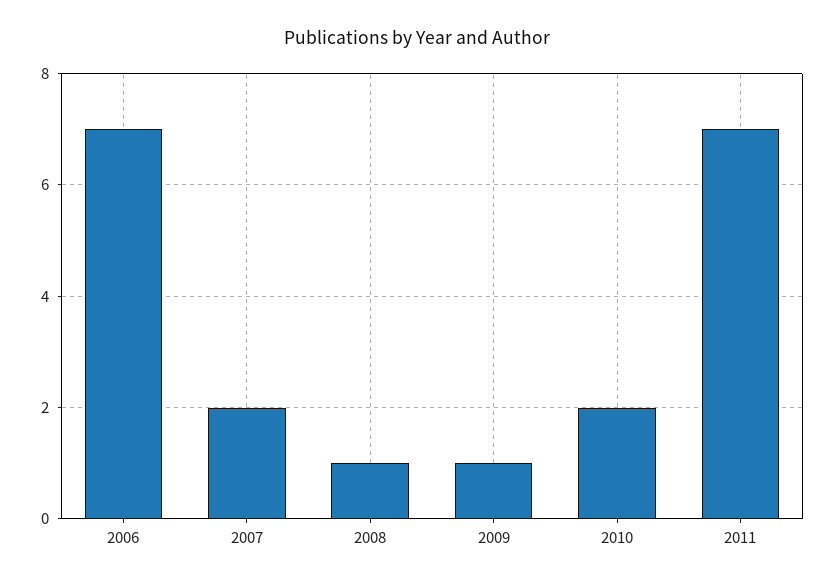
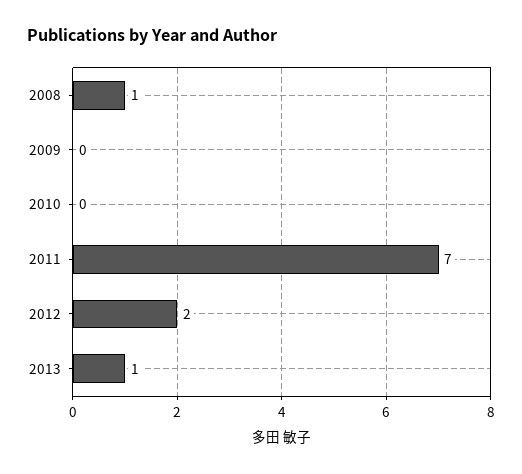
2006: 7 -> none
2007: 2 -> none
2009: 1 -> 0
2010: 2 -> 0
2012: none -> 2
2013: none -> 1

